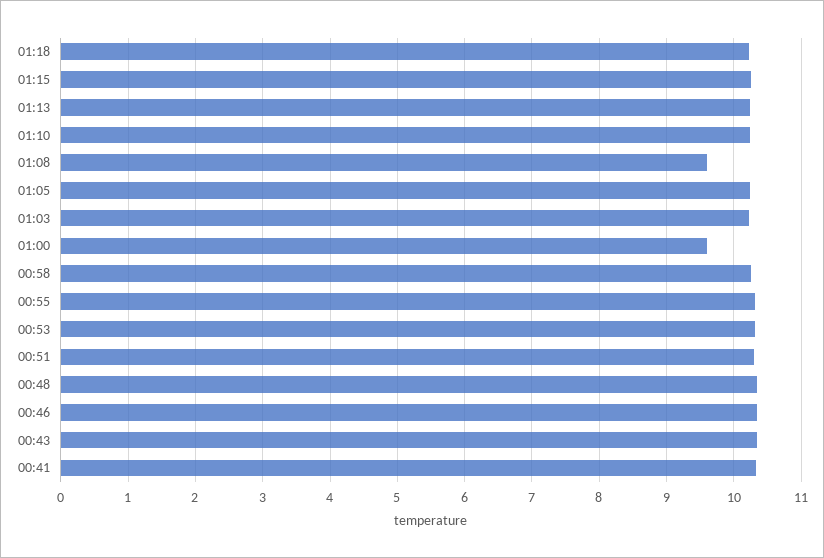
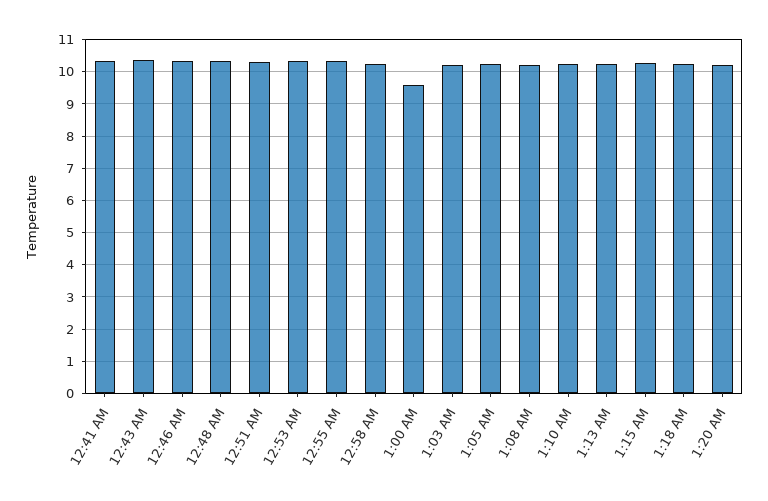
01:08: 9.6 -> 10.2
1:20 AM: none -> 10.2

